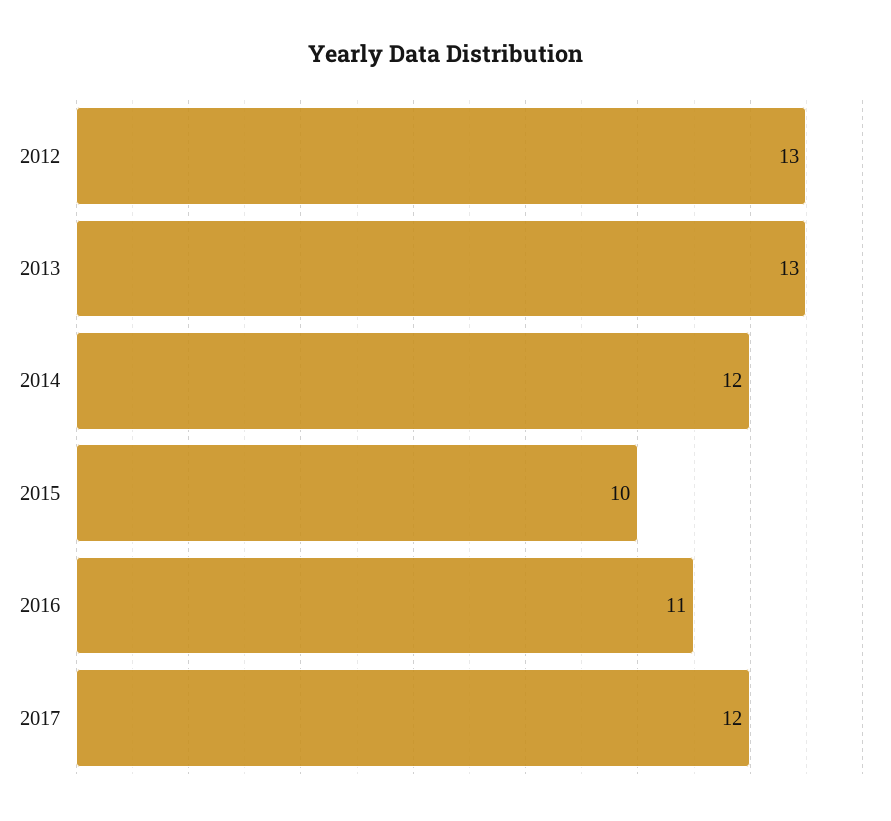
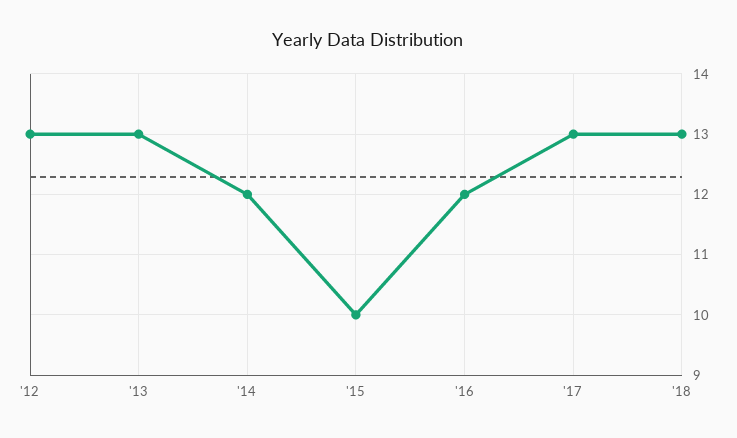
2016: 11 -> 12
2017: 12 -> 13
'18: none -> 13

